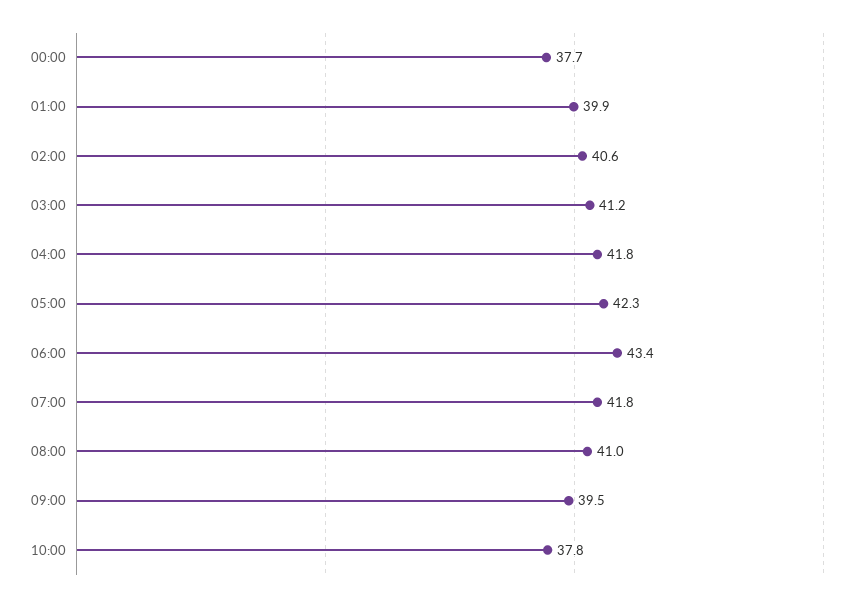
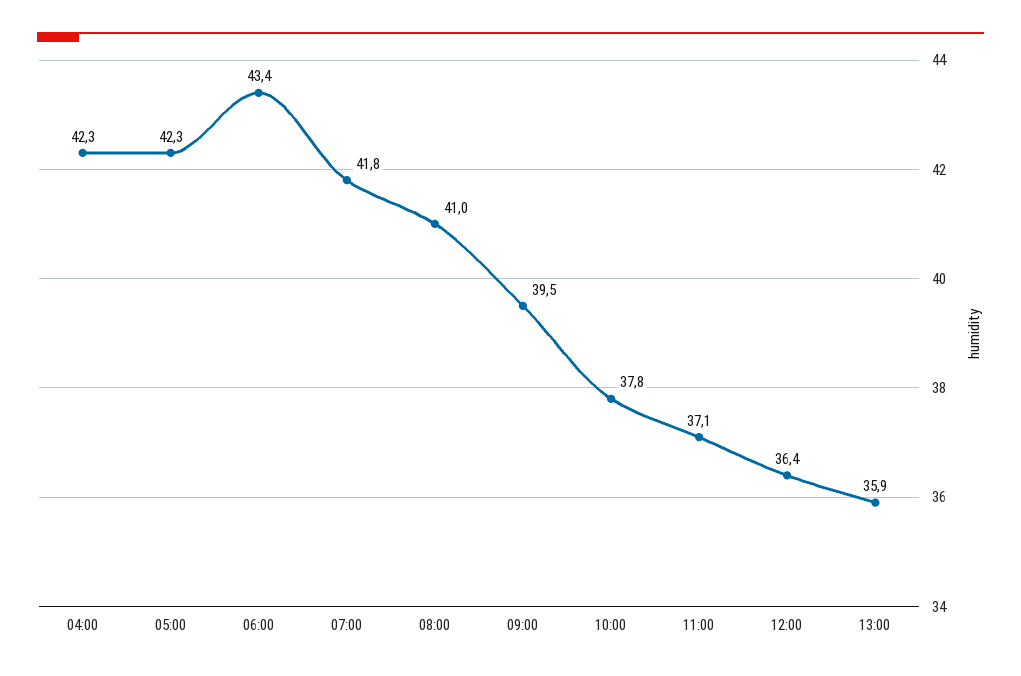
00:00: 37.7 -> none
01:00: 39.9 -> none
02:00: 40.6 -> none
03:00: 41.2 -> none
04:00: 41.8 -> 42.3
11:00: none -> 37.1
12:00: none -> 36.4
13:00: none -> 35.9

